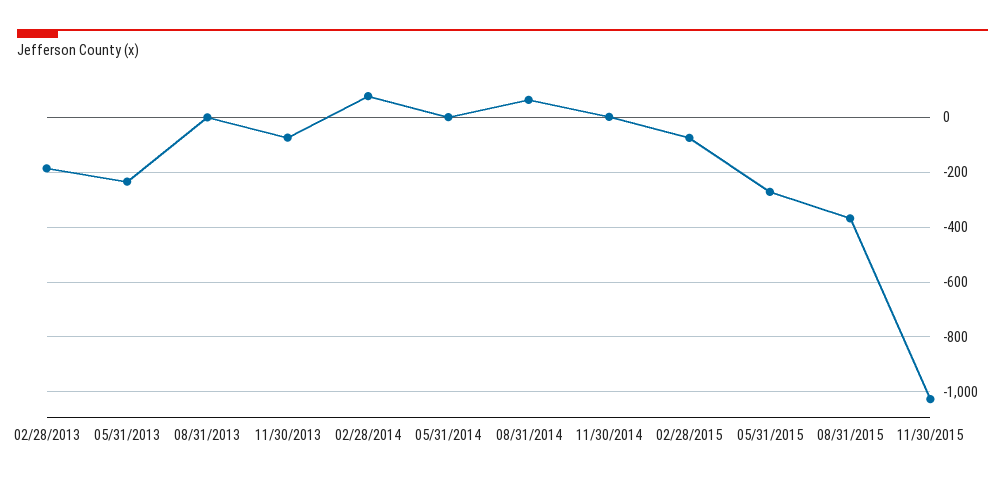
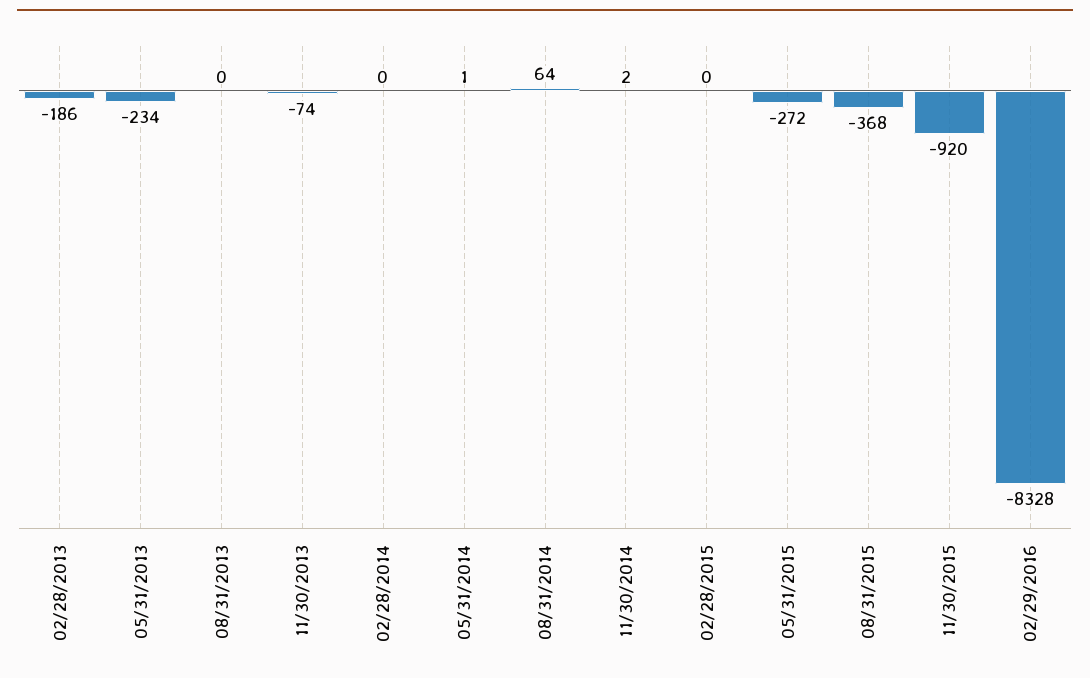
02/28/2014: 75 -> 0
02/28/2015: -75 -> 0
11/30/2015: -1025 -> -920
02/29/2016: none -> -8328

